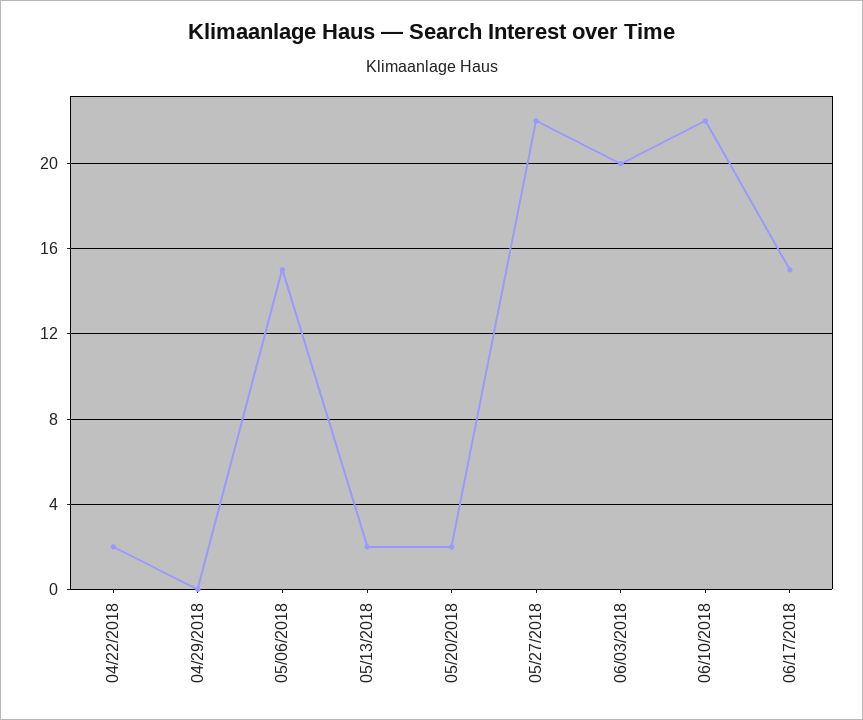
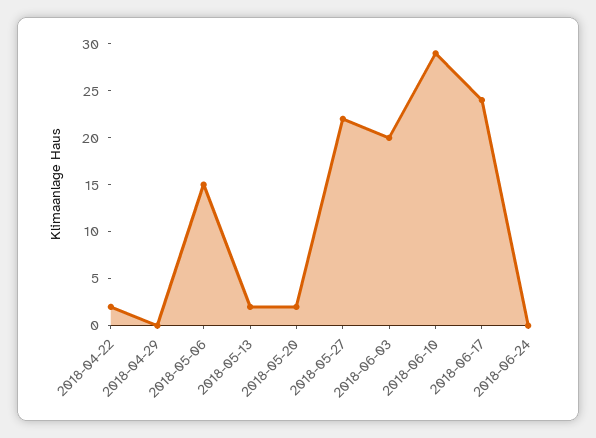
06/10/2018: 22 -> 29
06/17/2018: 15 -> 24
2018-06-24: none -> 0

